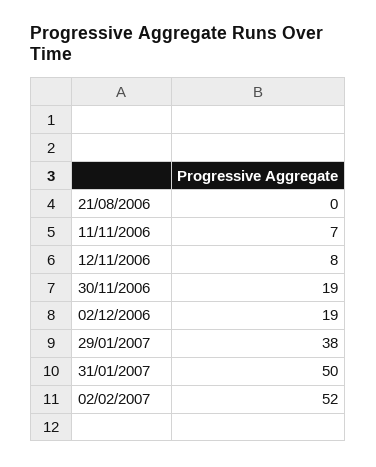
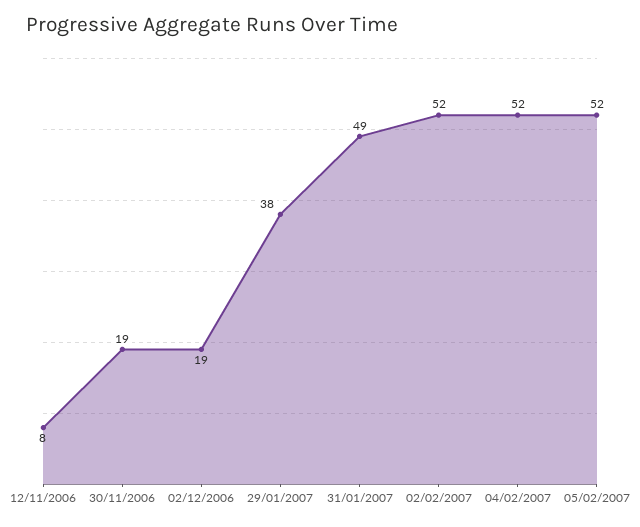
21/08/2006: 0 -> none
11/11/2006: 7 -> none
31/01/2007: 50 -> 49
04/02/2007: none -> 52
05/02/2007: none -> 52

